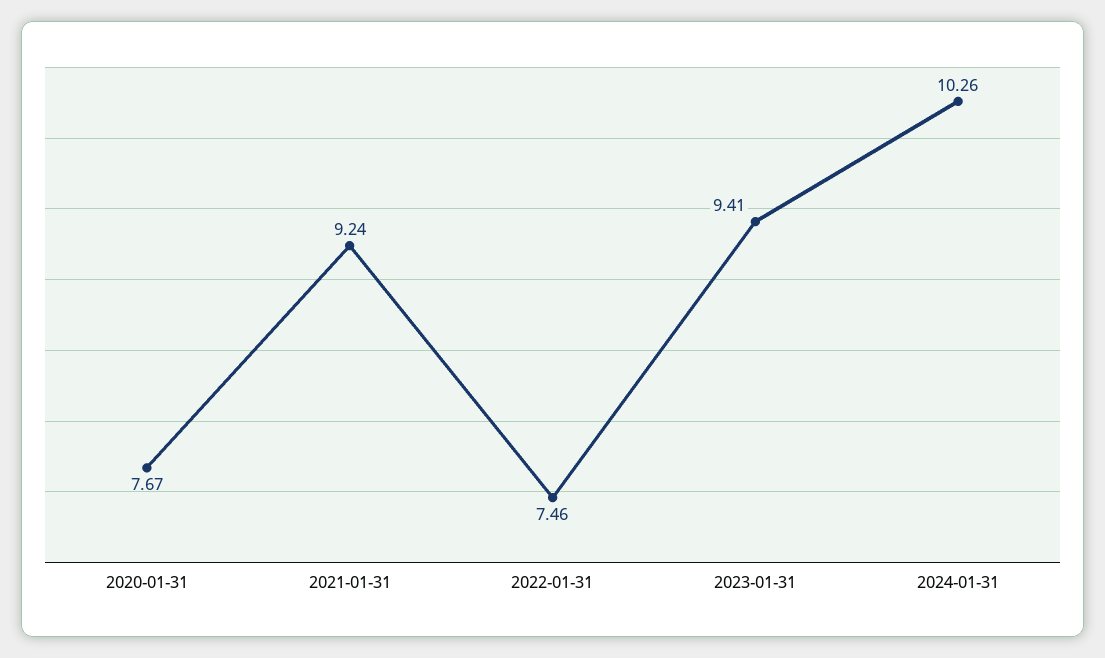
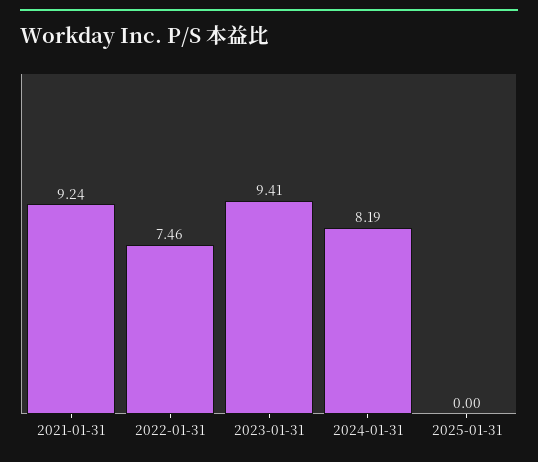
2020-01-31: 7.67 -> none
2024-01-31: 10.26 -> 8.19
2025-01-31: none -> 0

